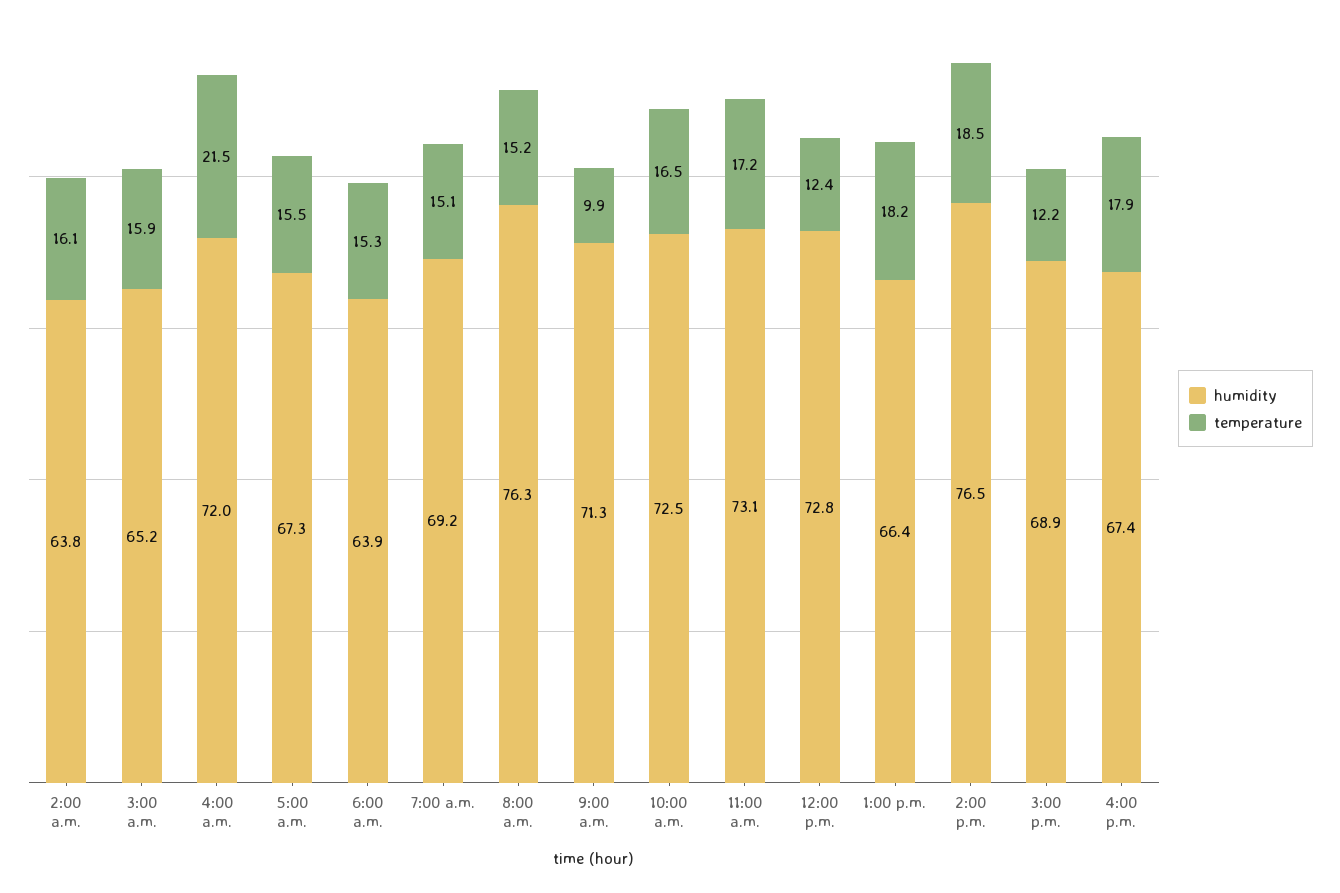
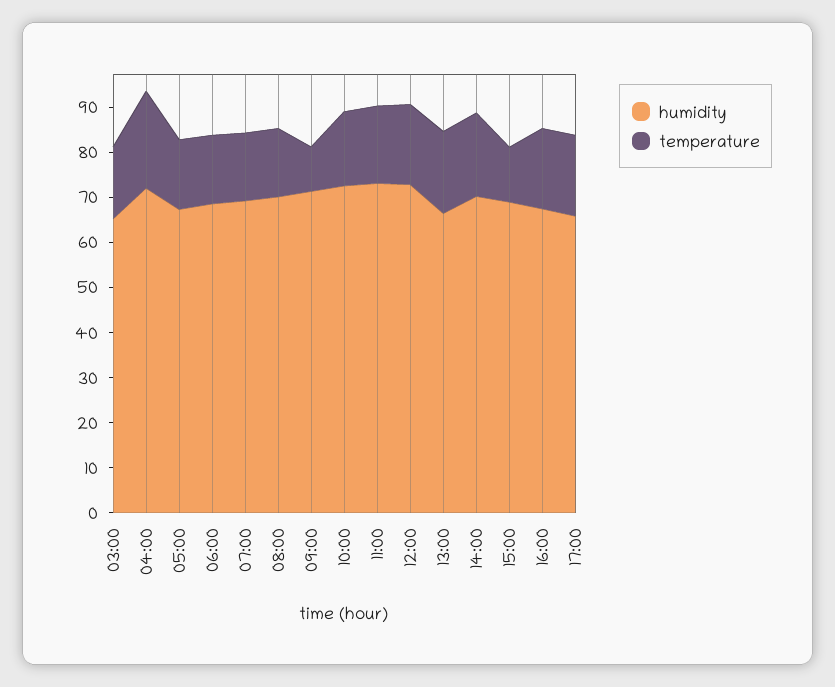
humidity, 2:00 a.m.: 63.8 -> none
temperature, 2:00 a.m.: 16.1 -> none
humidity, 6:00 a.m.: 63.9 -> 68
humidity, 8:00 a.m.: 76.3 -> 70
temperature, 12:00 p.m.: 12.4 -> 18
humidity, 2:00 p.m.: 76.5 -> 70
humidity, 17:00: none -> 66
temperature, 17:00: none -> 18

